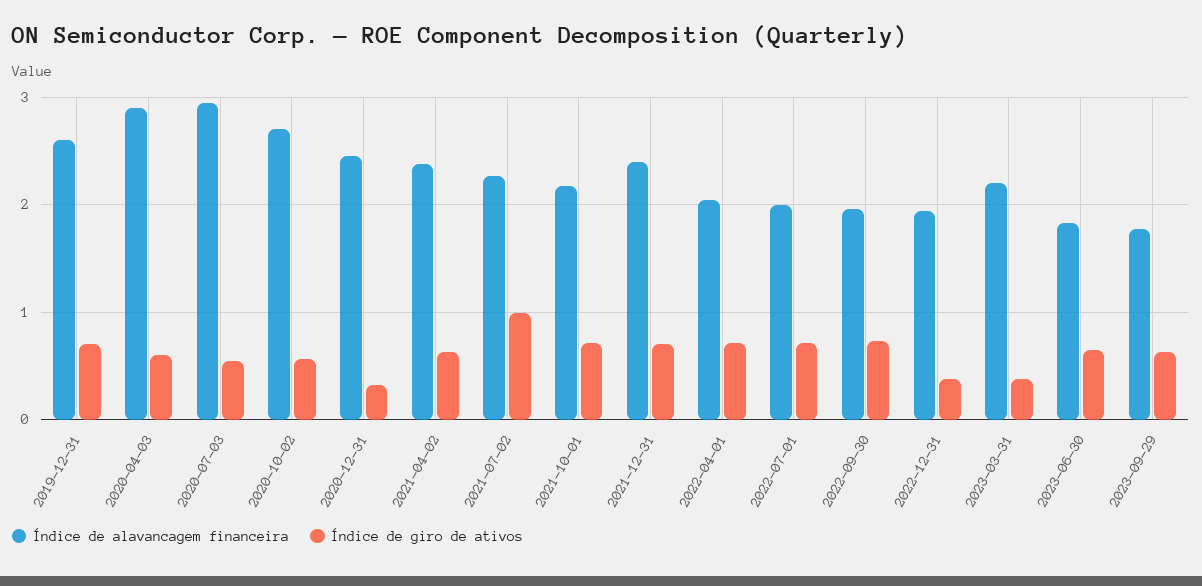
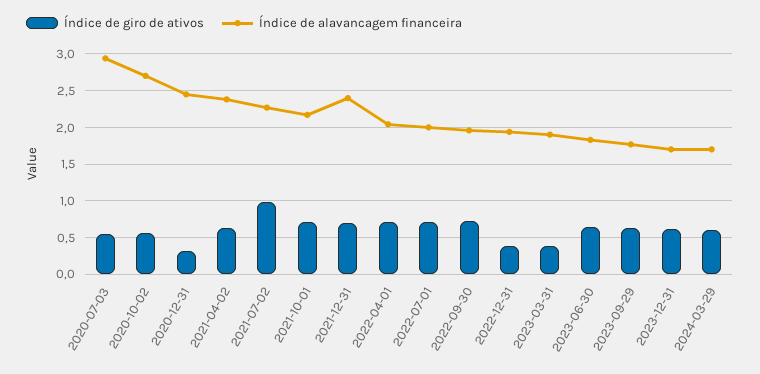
Índice de alavancagem financeira, 2019-12-31: 2.6 -> none
Índice de giro de ativos, 2019-12-31: 0.7 -> none
Índice de alavancagem financeira, 2020-04-03: 2.9 -> none
Índice de giro de ativos, 2020-04-03: 0.6 -> none
Índice de alavancagem financeira, 2023-03-31: 2.2 -> 1.9
Índice de giro de ativos, 2023-12-31: none -> 0.6
Índice de alavancagem financeira, 2023-12-31: none -> 1.7
Índice de giro de ativos, 2024-03-29: none -> 0.6
Índice de alavancagem financeira, 2024-03-29: none -> 1.7

